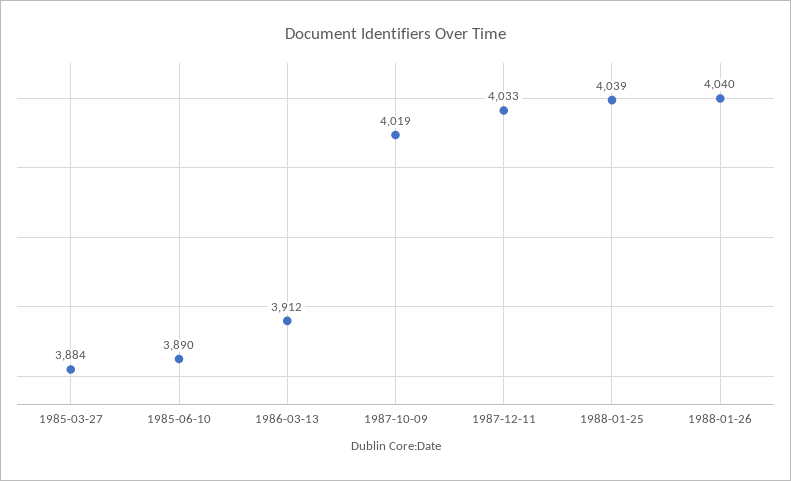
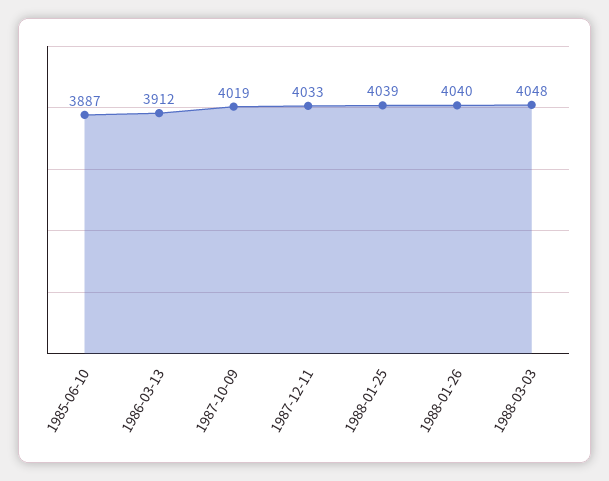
1985-03-27: 3884 -> none
1985-06-10: 3890 -> 3887
1988-03-03: none -> 4048

